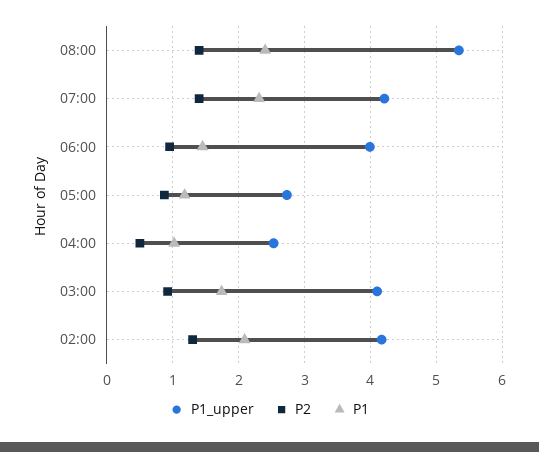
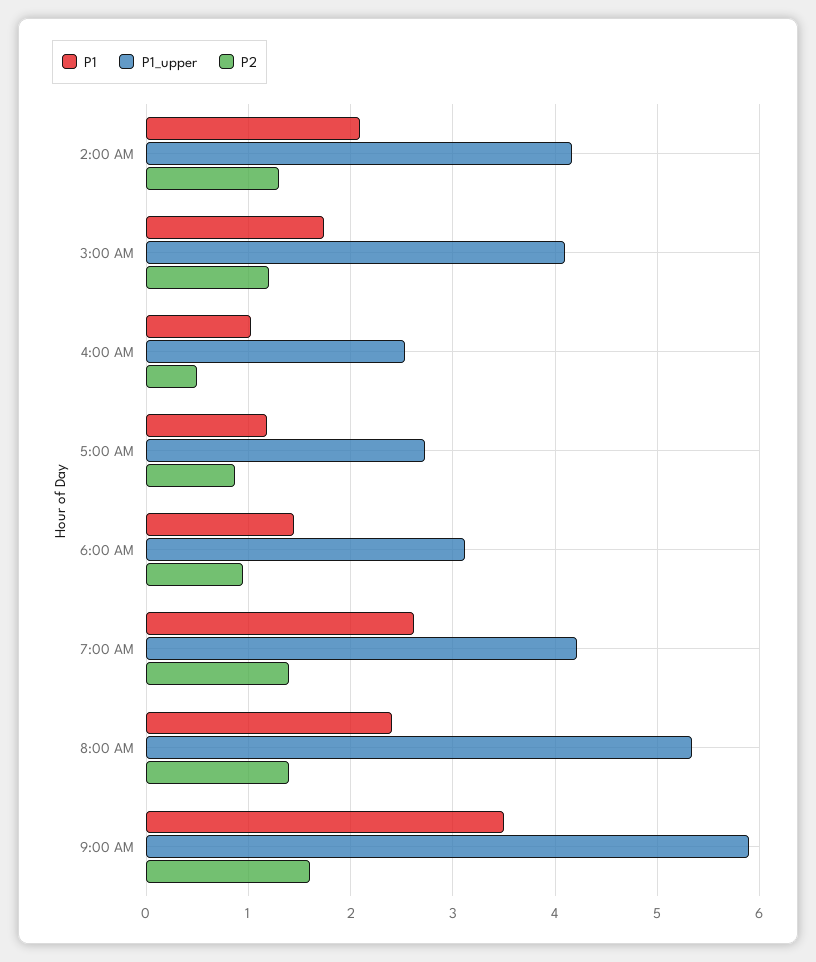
P1, 07:00: 2.3 -> 2.6
P1_upper, 06:00: 4 -> 3.1
P2, 03:00: 0.9 -> 1.2
P1, 9:00 AM: none -> 3.5
P1_upper, 9:00 AM: none -> 5.9
P2, 9:00 AM: none -> 1.6

